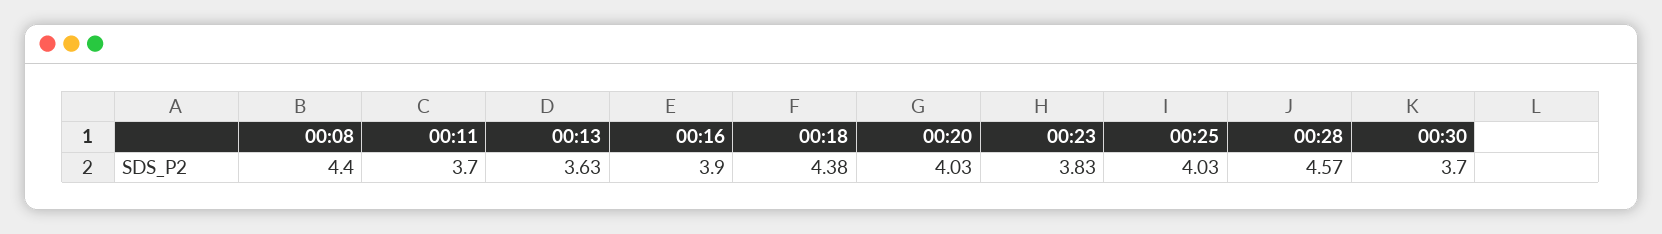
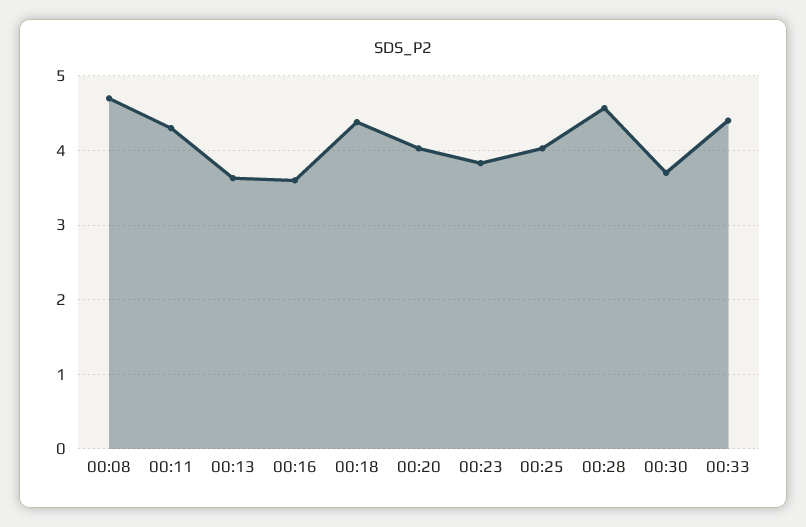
00:08: 4.4 -> 4.7
00:11: 3.7 -> 4.3
00:16: 3.9 -> 3.6
00:33: none -> 4.4

